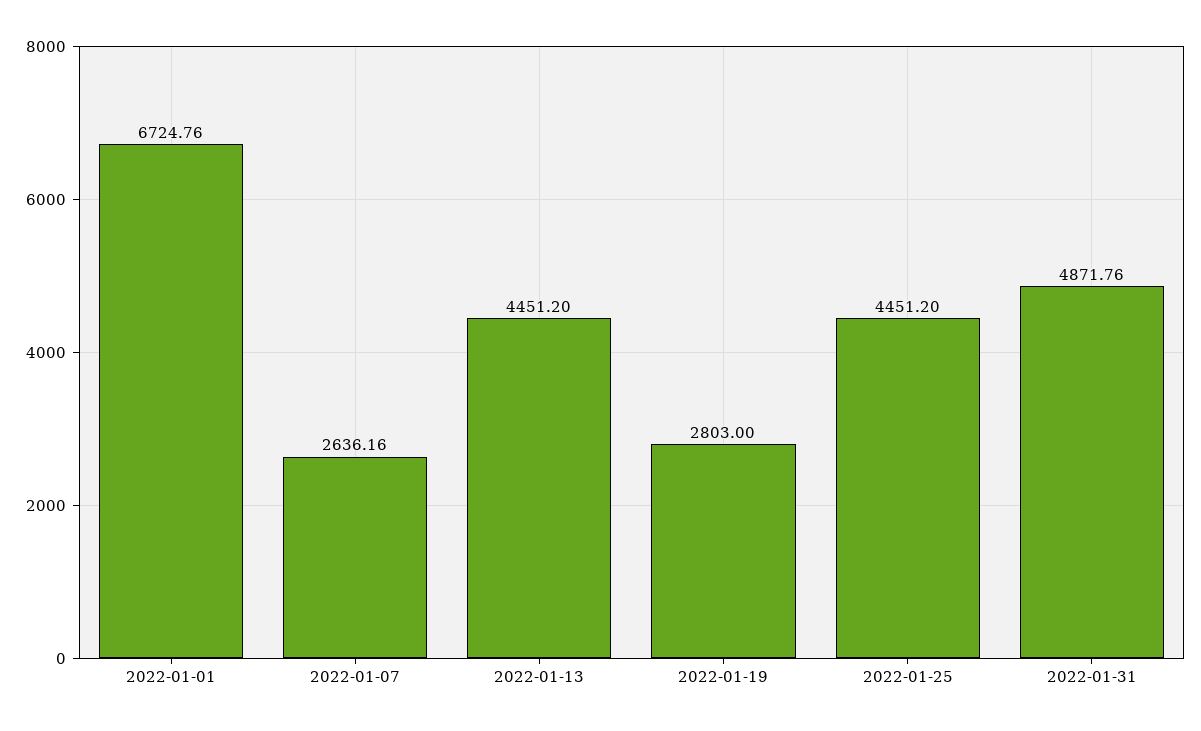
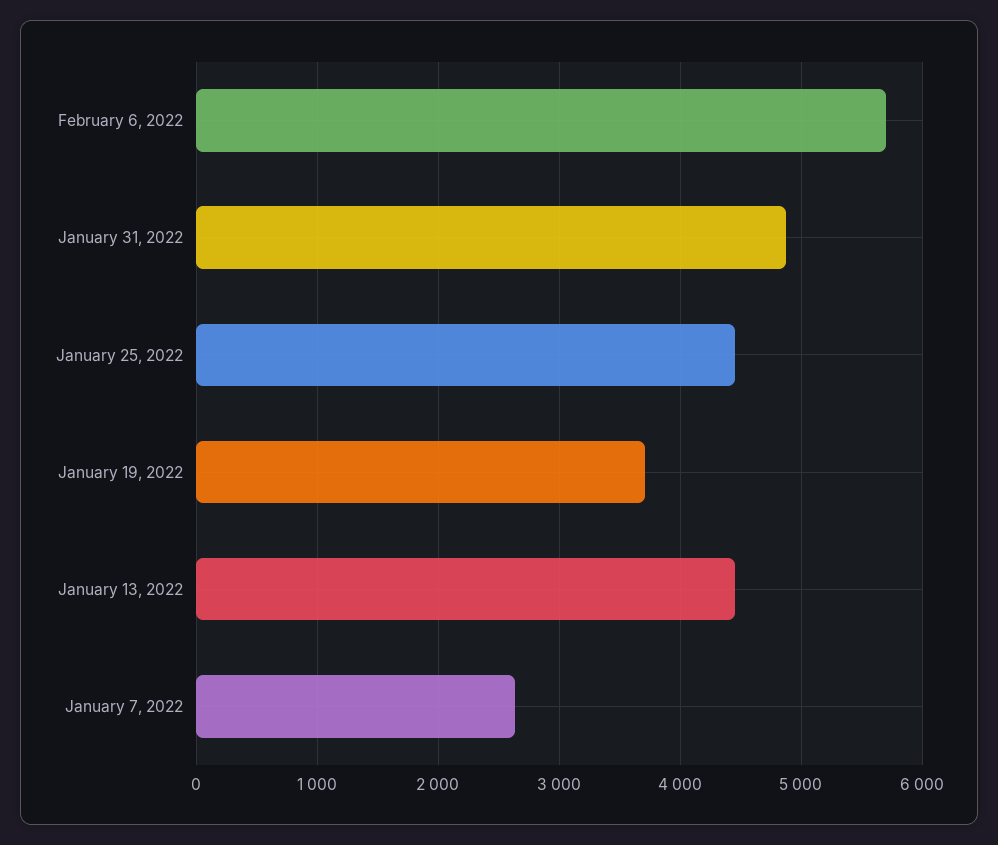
2022-01-01: 6724.76 -> none
2022-01-19: 2803 -> 3700
February 6, 2022: none -> 5700

